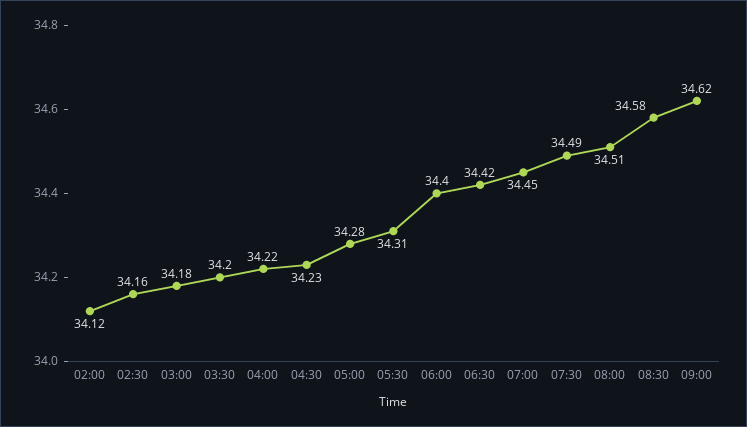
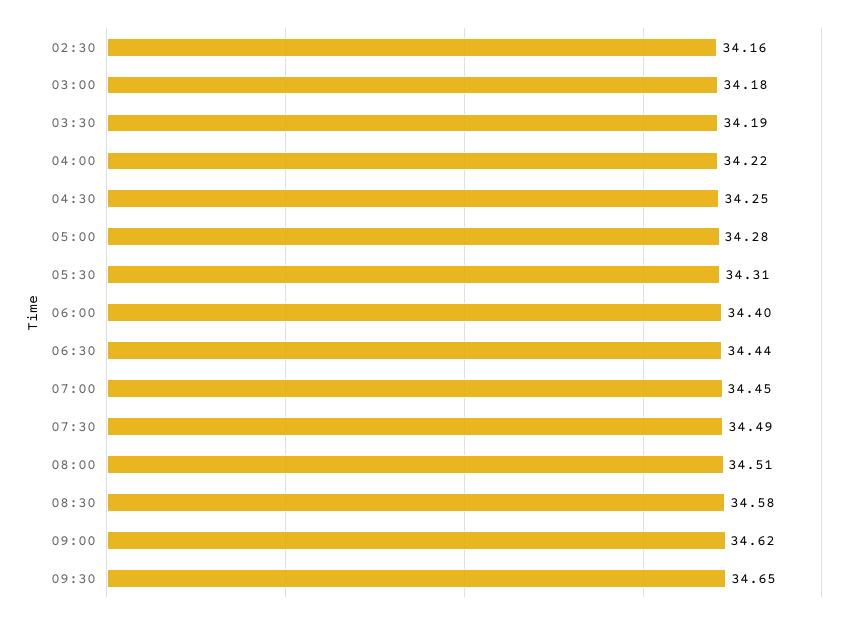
02:00: 34.12 -> none
03:30: 34.2 -> 34.19
04:30: 34.23 -> 34.25
06:30: 34.42 -> 34.44
09:30: none -> 34.65

